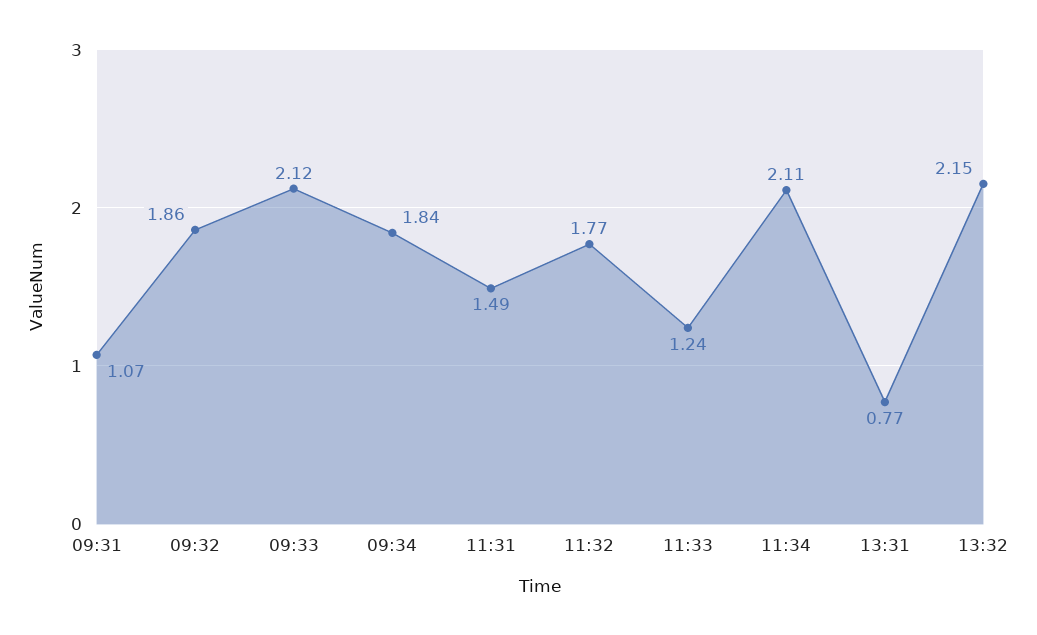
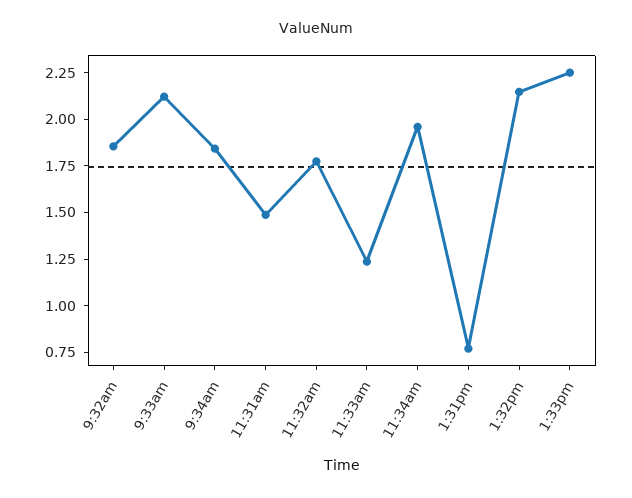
09:31: 1.07 -> none
11:34: 2.11 -> 1.95
1:33pm: none -> 2.25

